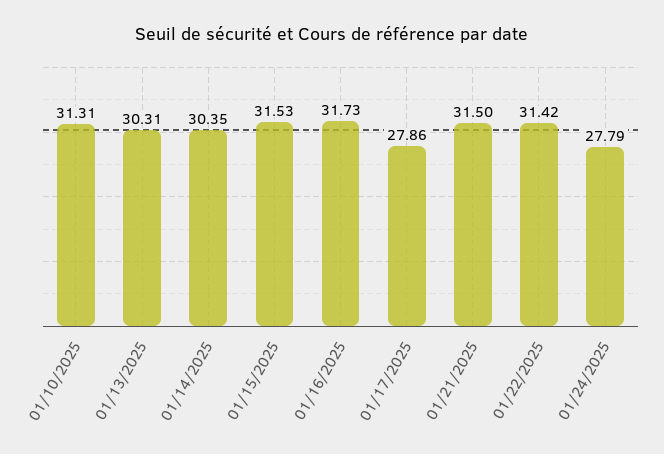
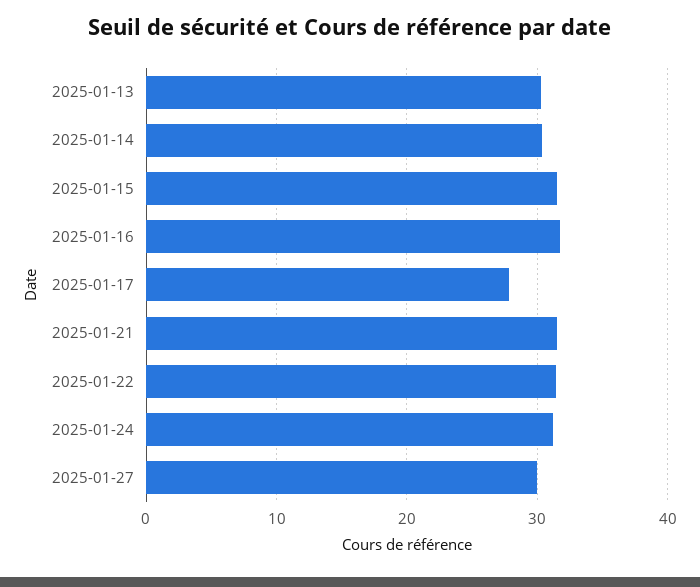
01/10/2025: 31.31 -> none
01/24/2025: 27.79 -> 31
2025-01-27: none -> 30

